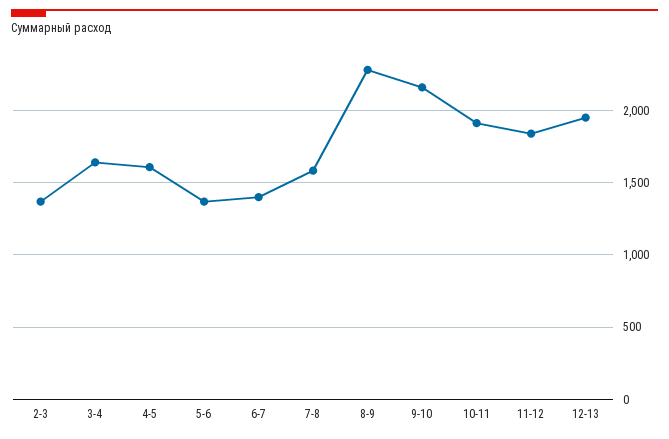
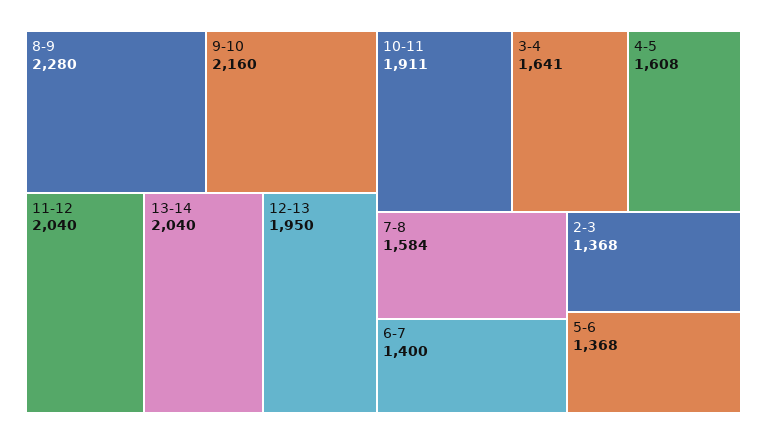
11-12: 1850 -> 2040
13-14: none -> 2040

